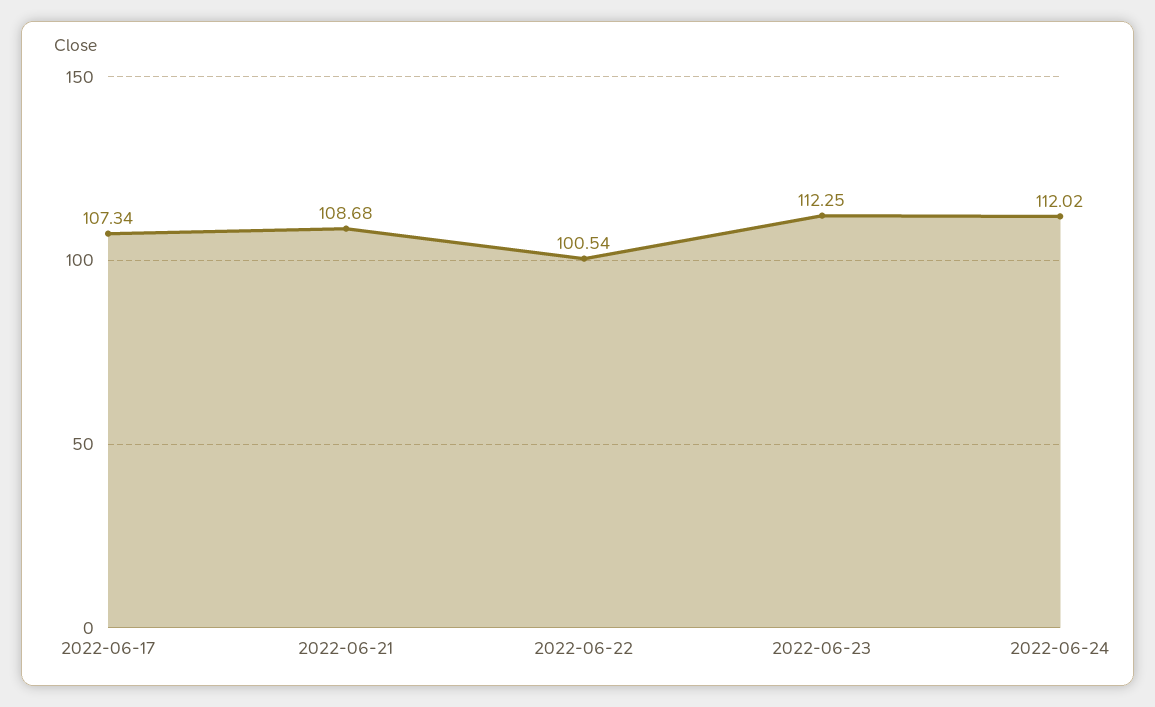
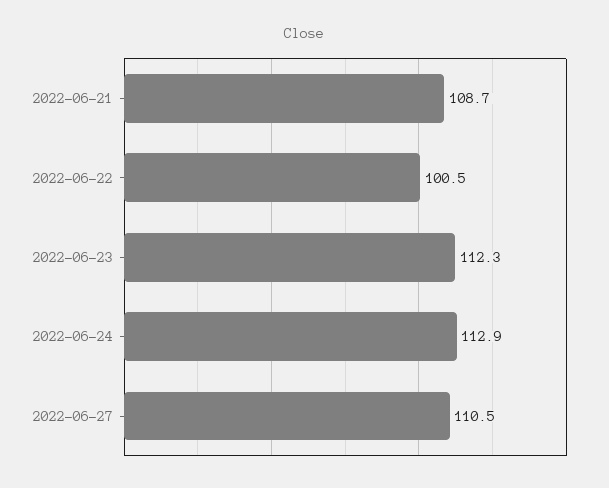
2022-06-17: 107.34 -> none
2022-06-24: 112.02 -> 112.9
2022-06-27: none -> 110.5

